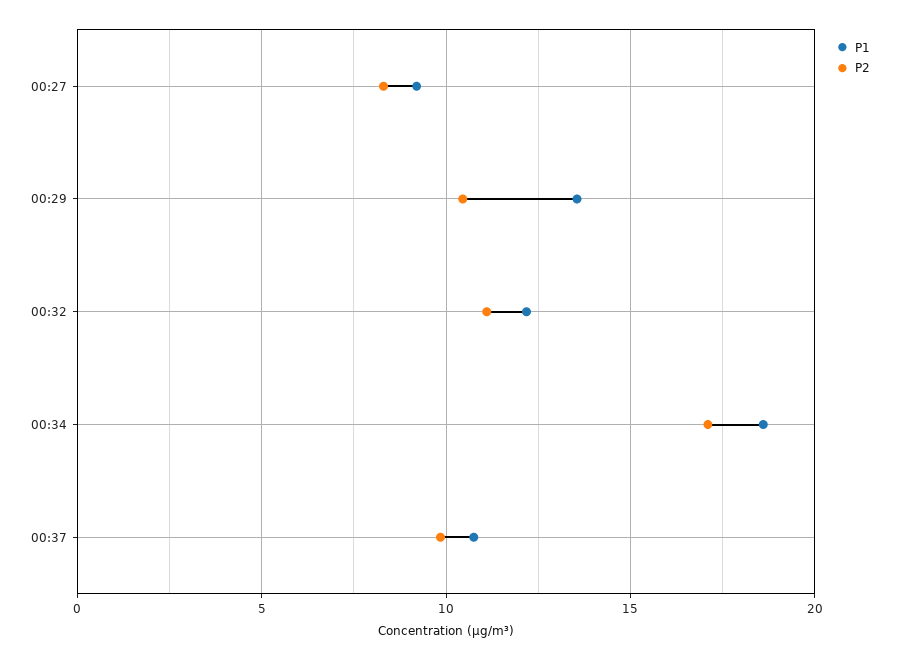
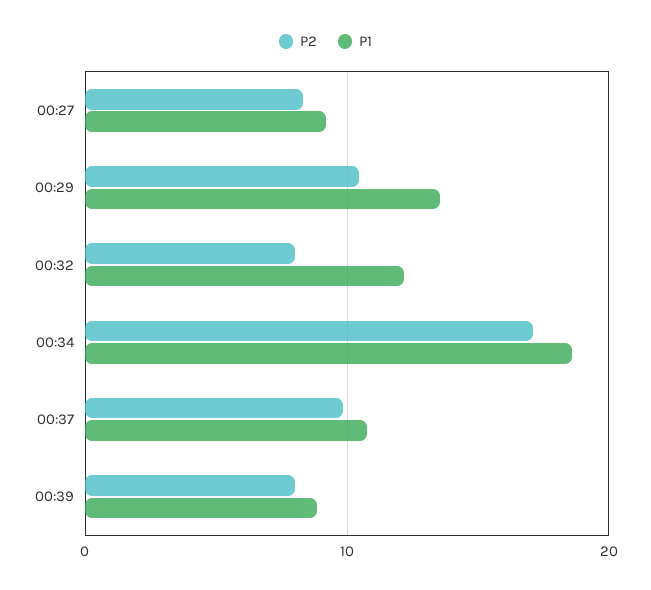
P2, 00:32: 11 -> 8
P2, 00:39: none -> 8
P1, 00:39: none -> 9

